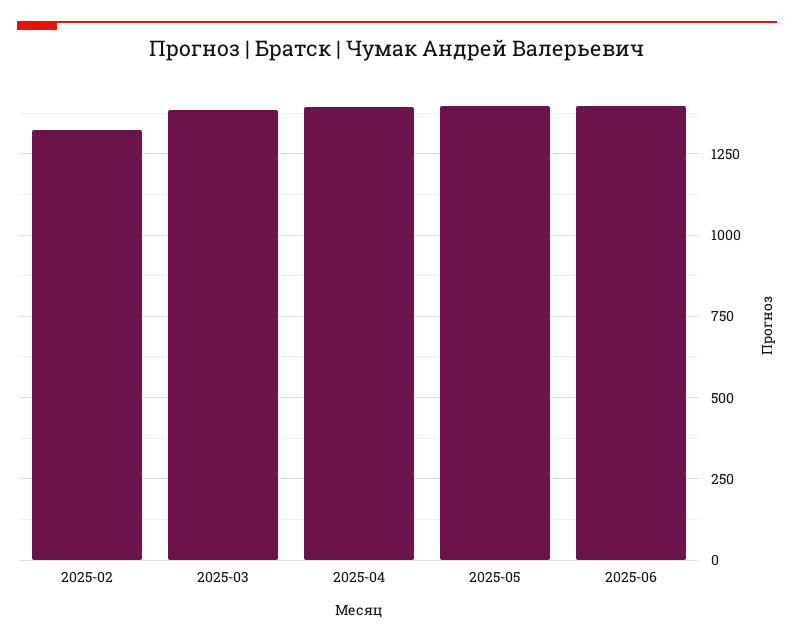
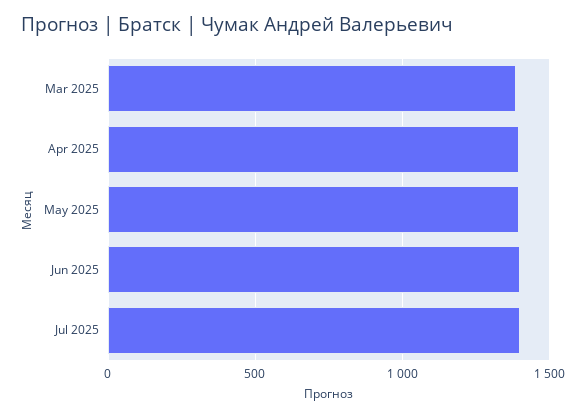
2025-02: 1325 -> none
Jul 2025: none -> 1400

